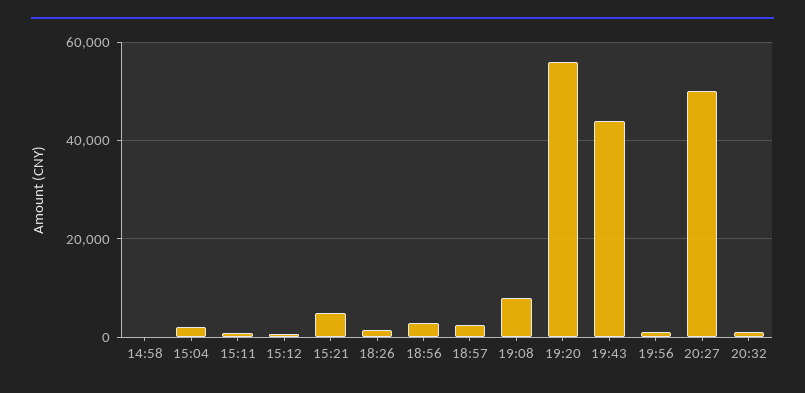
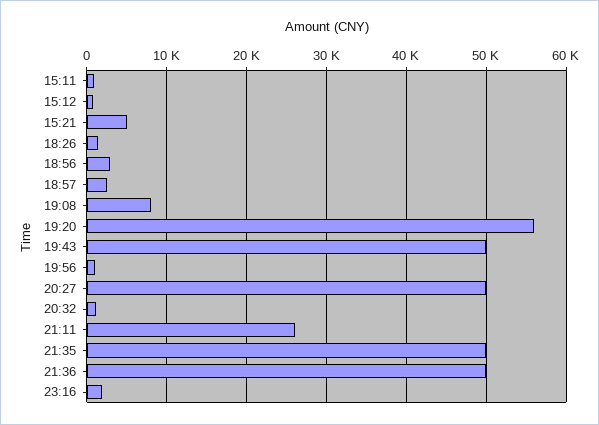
14:58: 0 -> none
15:04: 2000 -> none
19:43: 44000 -> 50000
21:11: none -> 26000
21:35: none -> 50000
21:36: none -> 50000
23:16: none -> 2000

